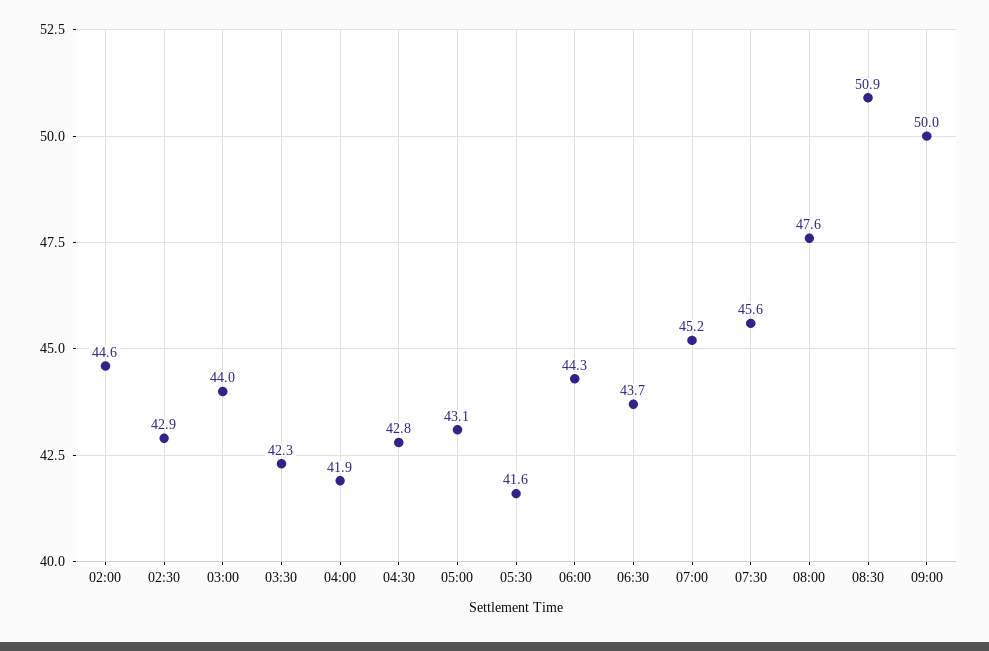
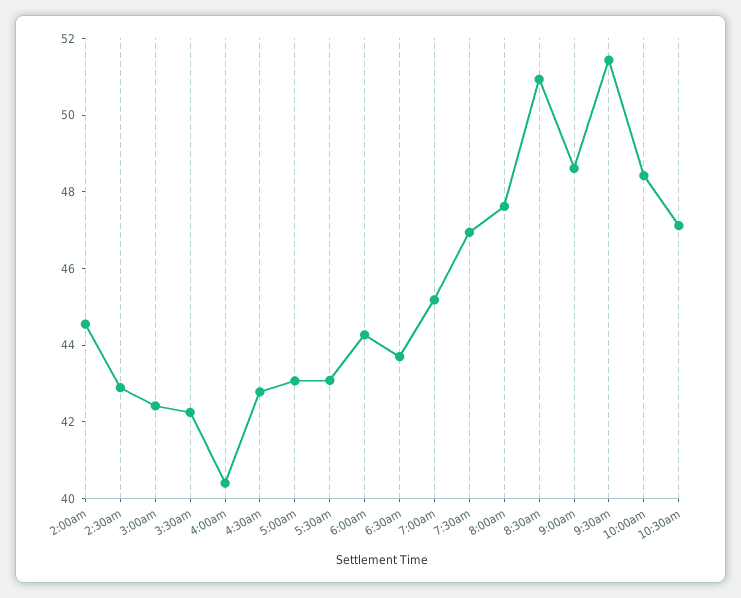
03:00: 44 -> 42.5
04:00: 41.9 -> 40.5
05:30: 41.6 -> 43
07:30: 45.6 -> 47
09:00: 50 -> 48.5
9:30am: none -> 51.5
10:00am: none -> 48.5
10:30am: none -> 47

